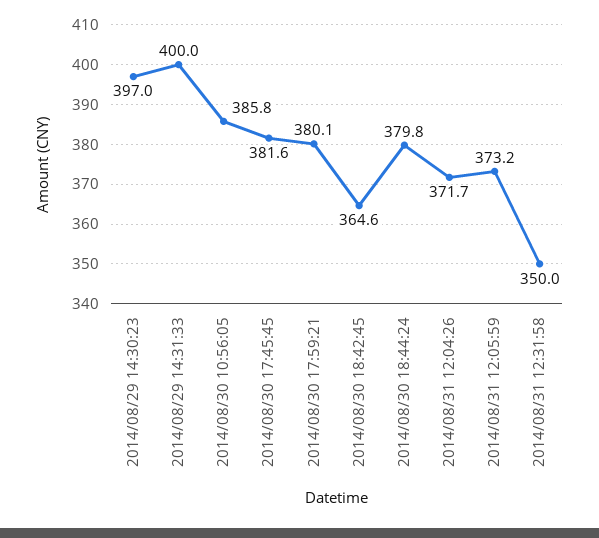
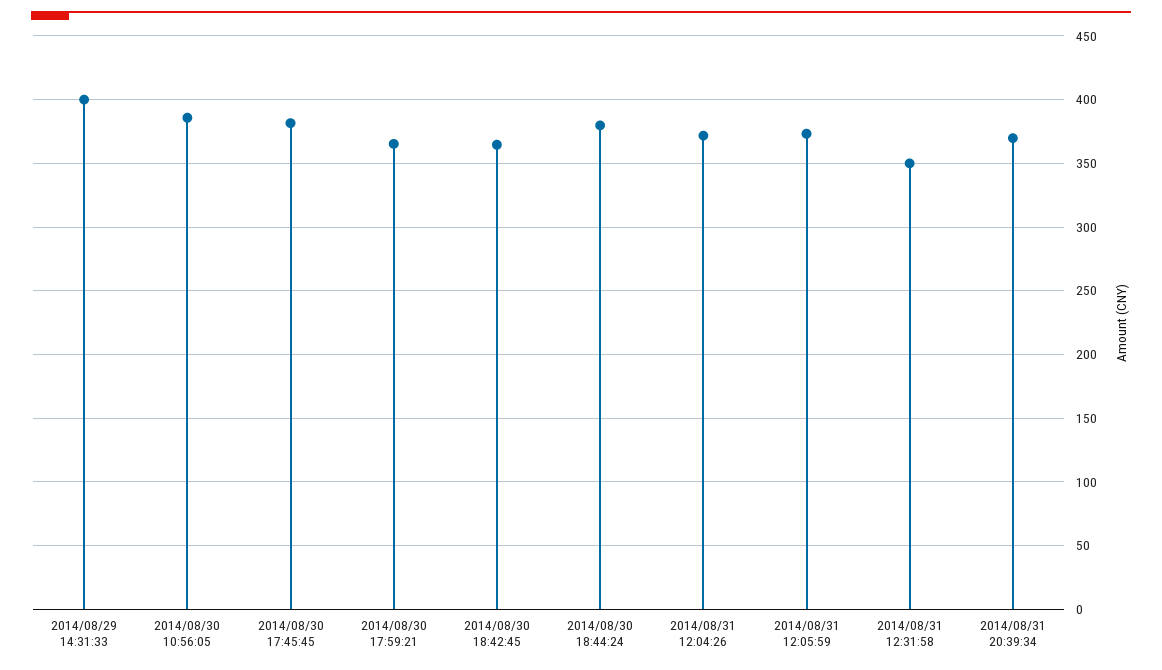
2014/08/29 14:30:23: 397 -> none
2014/08/30 17:59:21: 380.1 -> 365
2014/08/31 20:39:34: none -> 370

